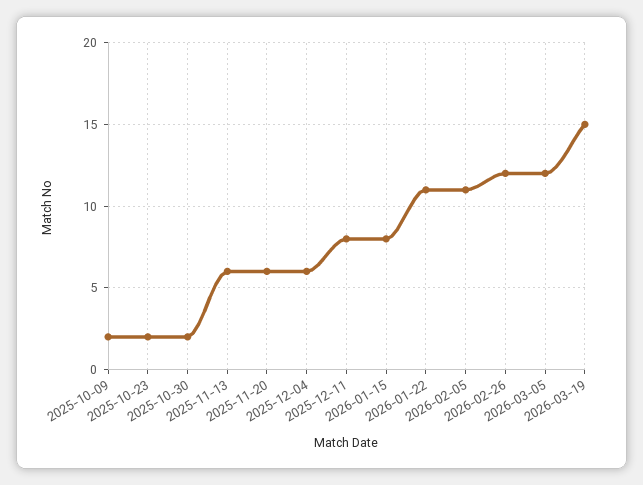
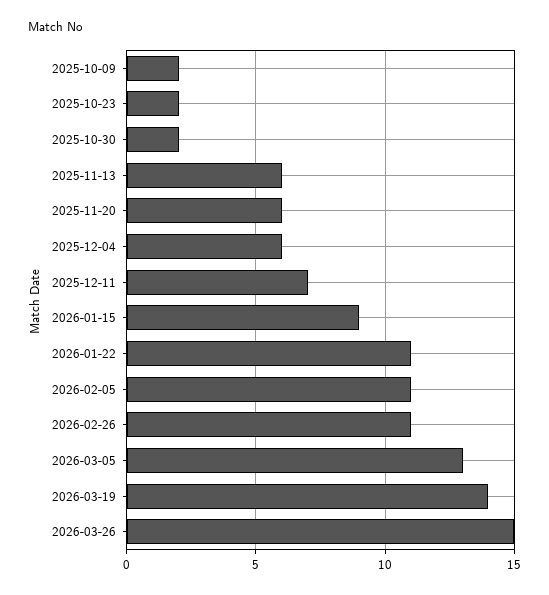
2025-12-11: 8 -> 7
2026-01-15: 8 -> 9
2026-02-26: 12 -> 11
2026-03-05: 12 -> 13
2026-03-19: 15 -> 14
2026-03-26: none -> 15

